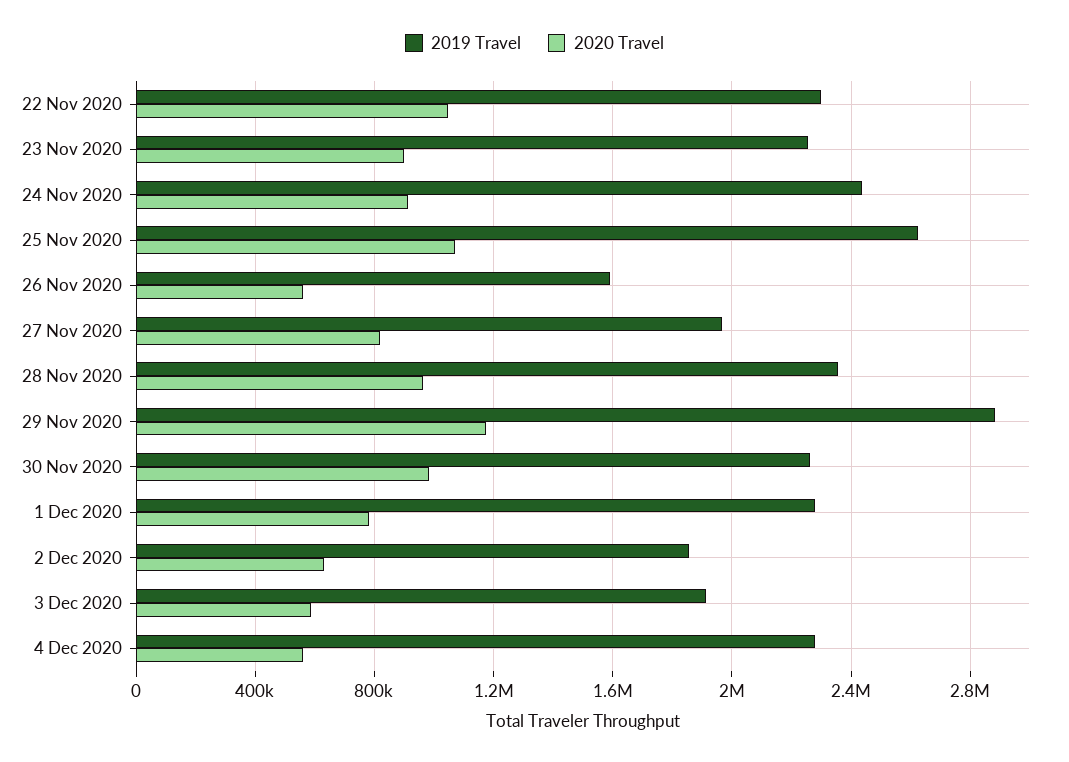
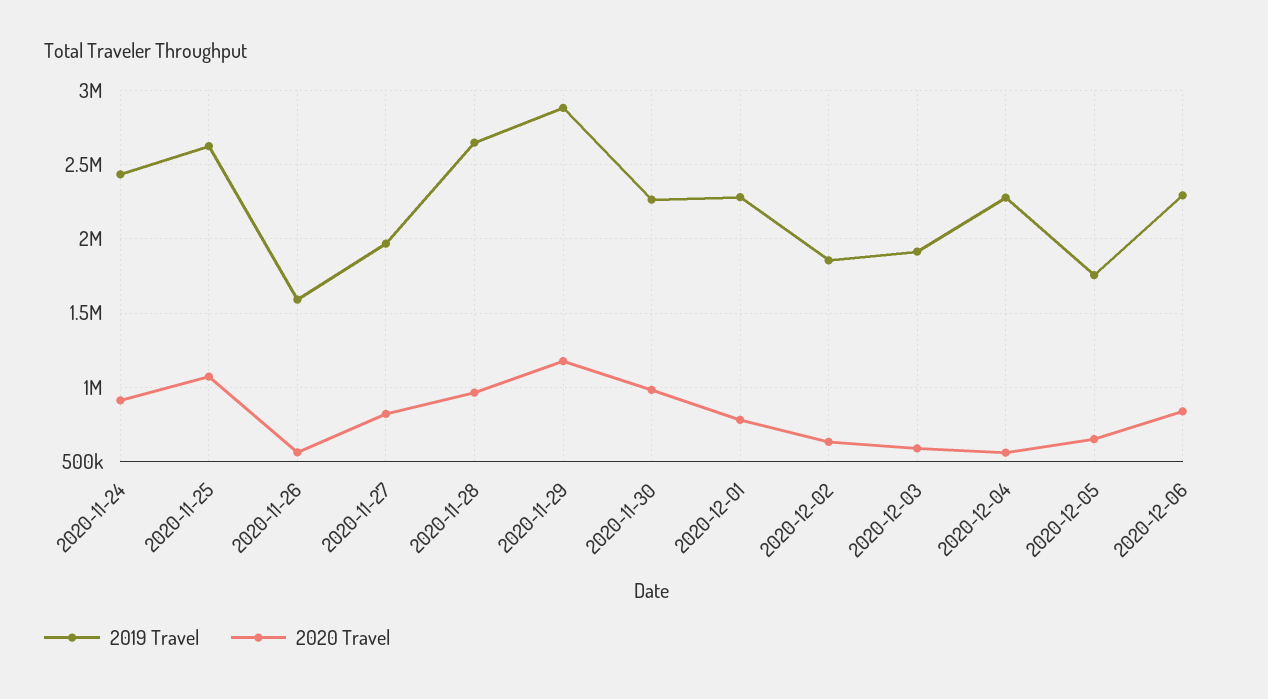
2019 Travel, 22 Nov 2020: 2300000 -> none
2020 Travel, 22 Nov 2020: 1050000 -> none
2019 Travel, 23 Nov 2020: 2250000 -> none
2020 Travel, 23 Nov 2020: 900000 -> none
2019 Travel, 28 Nov 2020: 2350000 -> 2650000
2019 Travel, 2020-12-05: none -> 1750000
2020 Travel, 2020-12-05: none -> 650000
2019 Travel, 2020-12-06: none -> 2300000
2020 Travel, 2020-12-06: none -> 850000

